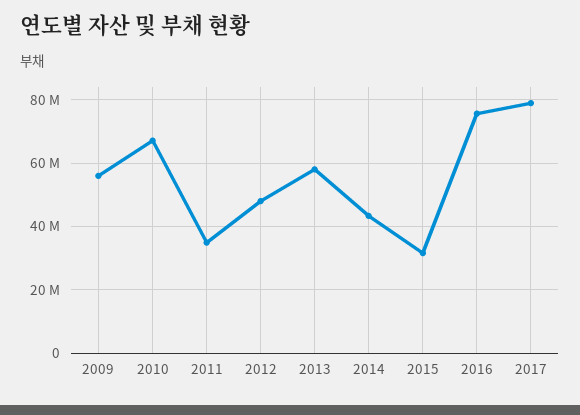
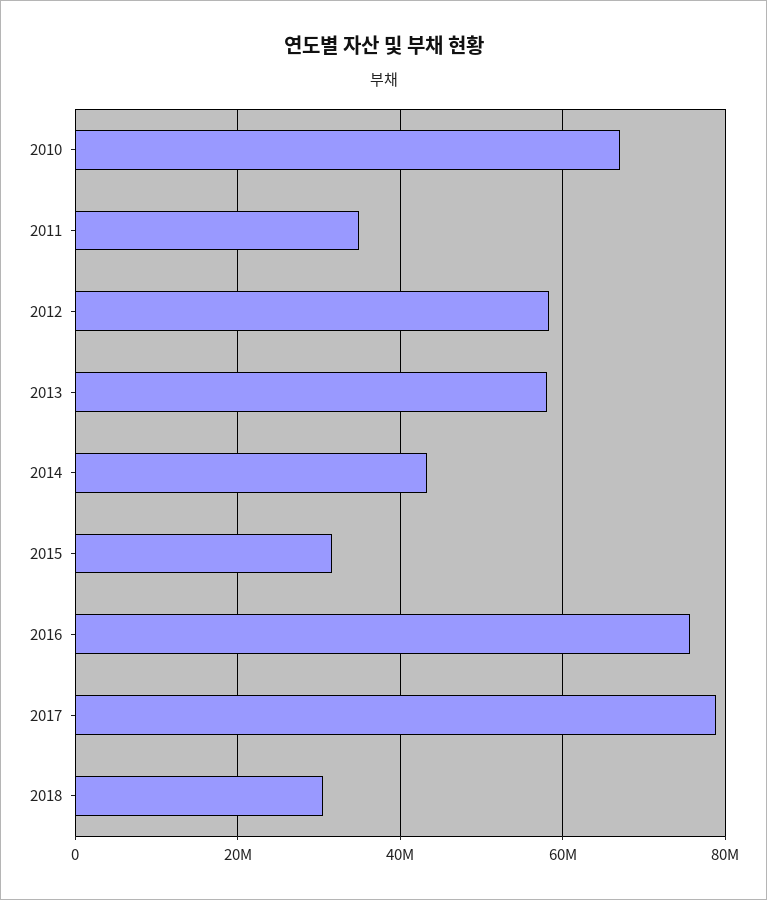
2009: 56000000 -> none
2012: 48000000 -> 58000000
2018: none -> 30000000

